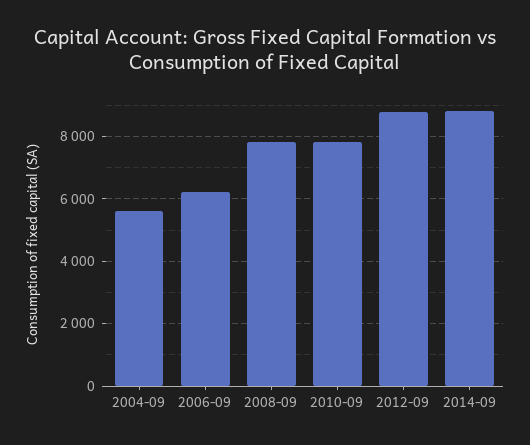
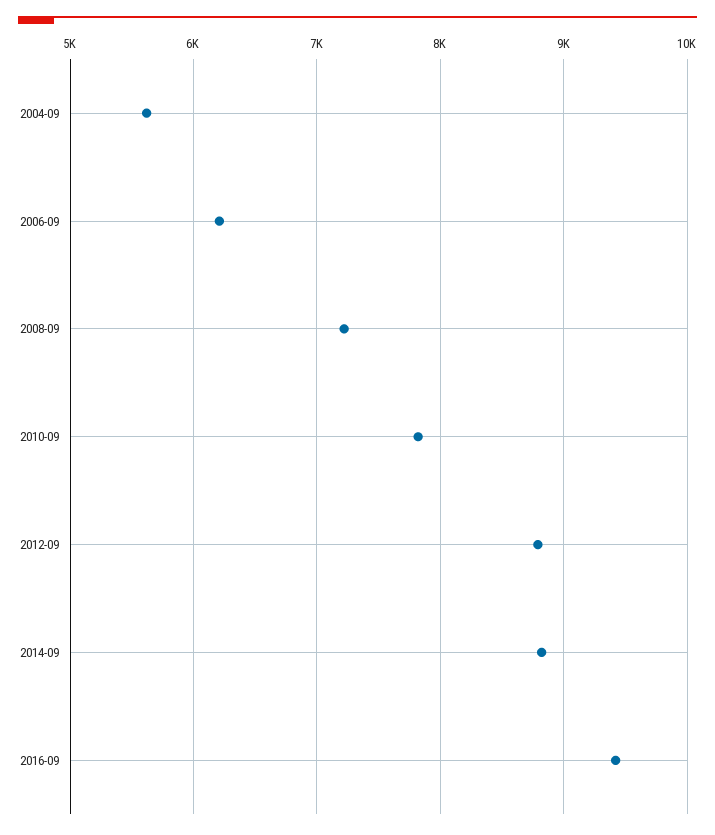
2008-09: 7800 -> 7200
2016-09: none -> 9400

